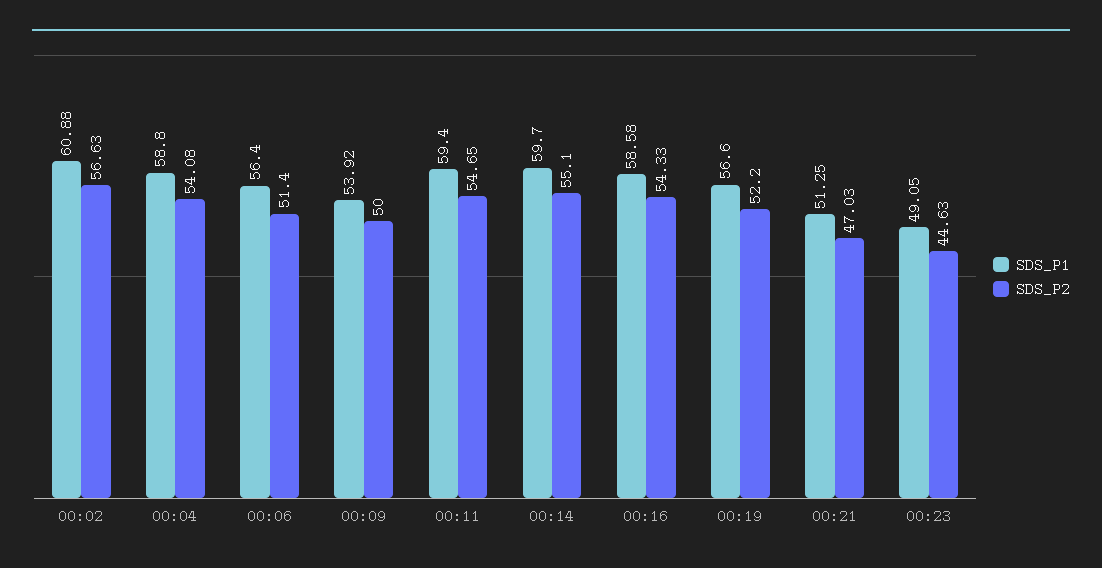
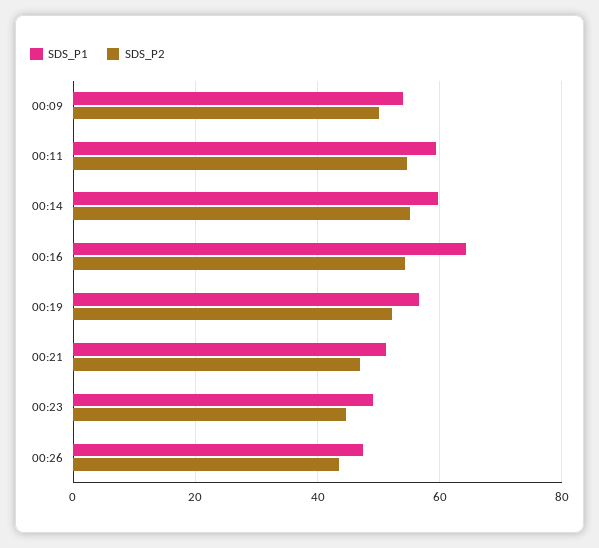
SDS_P1, 00:02: 60.88 -> none
SDS_P2, 00:02: 56.63 -> none
SDS_P1, 00:04: 58.8 -> none
SDS_P2, 00:04: 54.08 -> none
SDS_P1, 00:06: 56.4 -> none
SDS_P2, 00:06: 51.4 -> none
SDS_P1, 00:16: 58.58 -> 64
SDS_P1, 00:26: none -> 48
SDS_P2, 00:26: none -> 44

